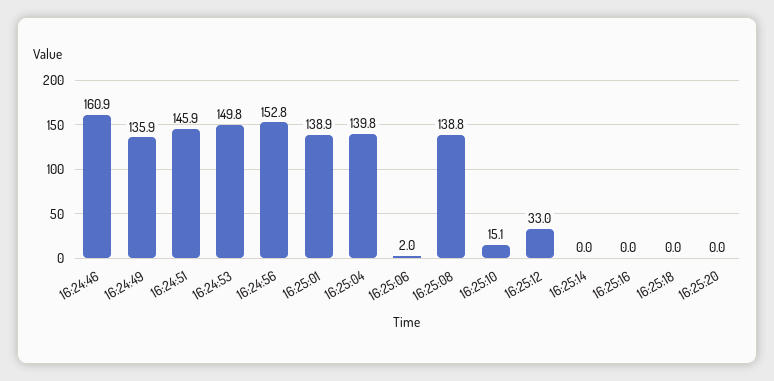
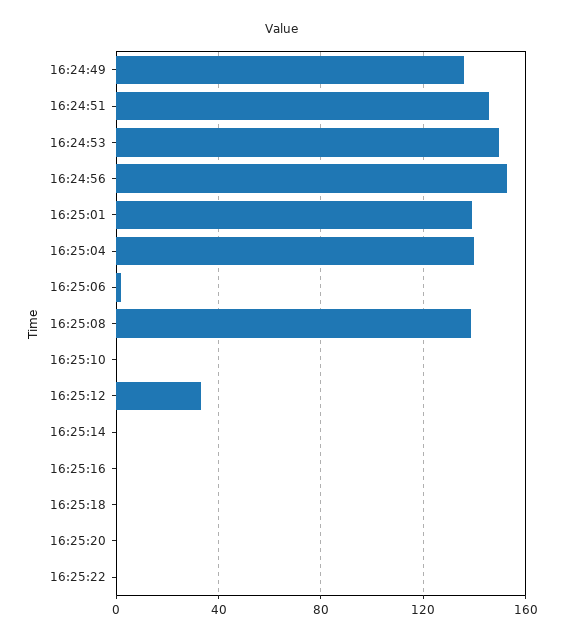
16:24:46: 160.9 -> none
16:25:10: 15.1 -> 0
16:25:22: none -> 0

